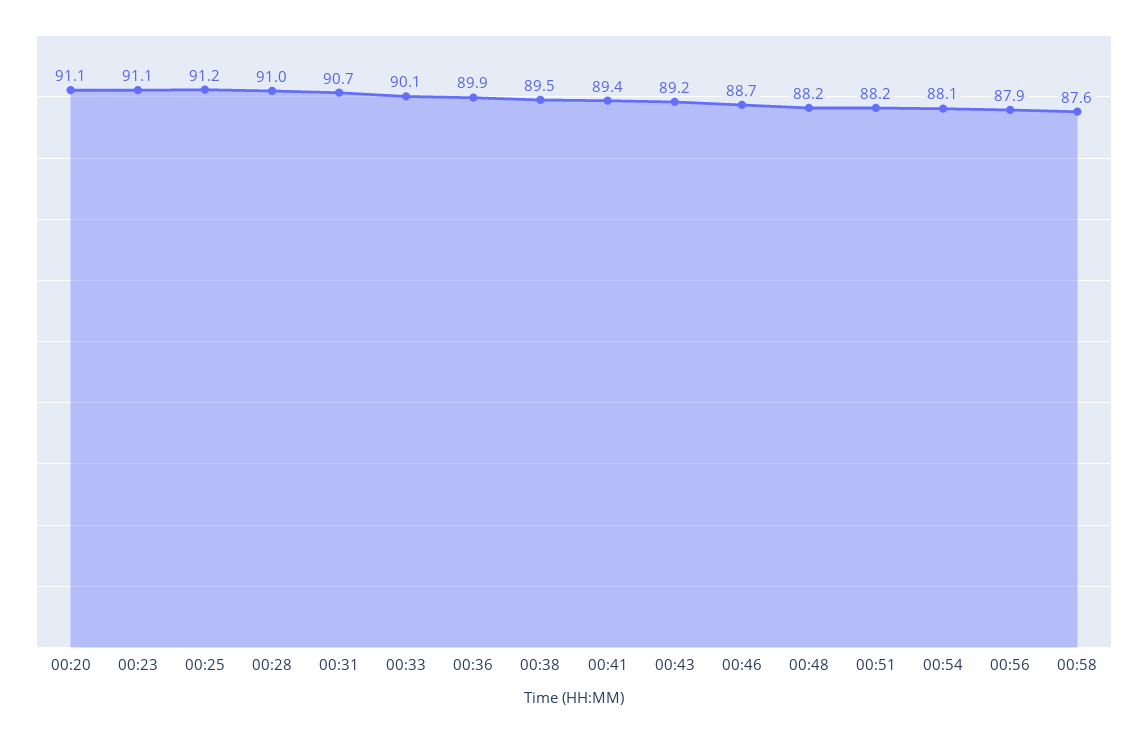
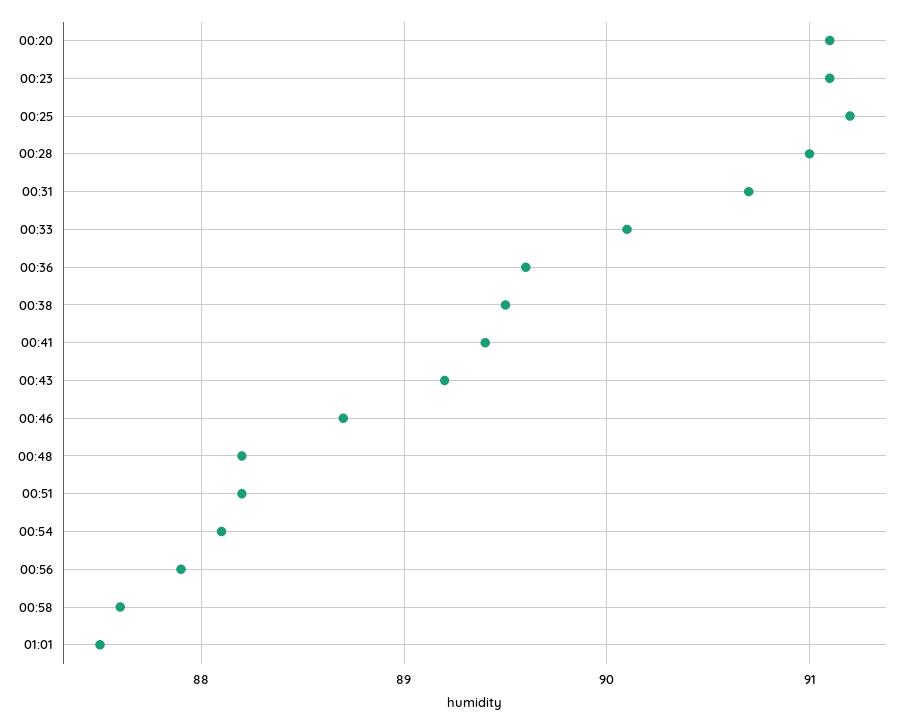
00:36: 89.9 -> 89.6
01:01: none -> 87.5

